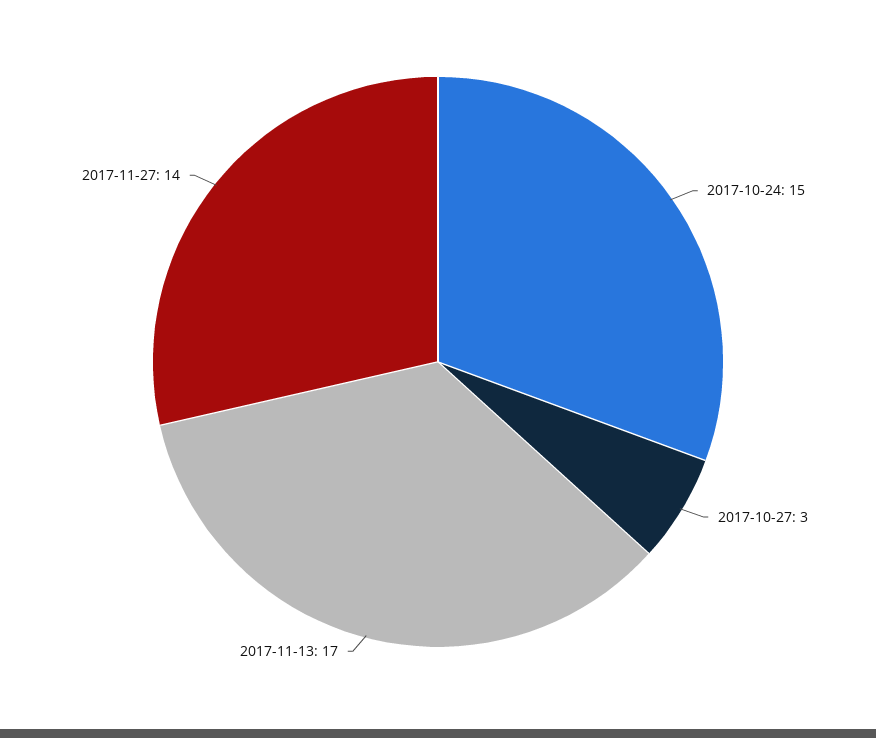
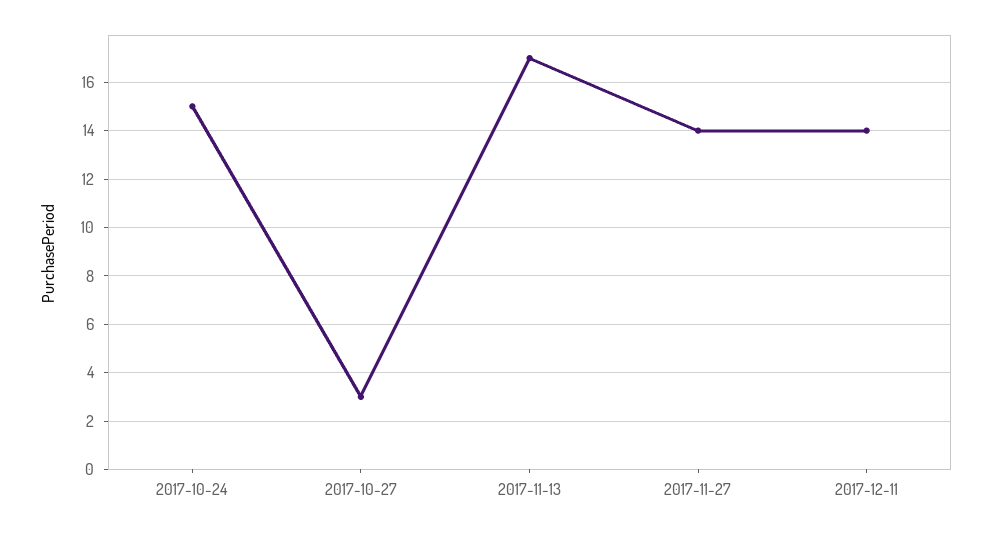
2017-12-11: none -> 14

